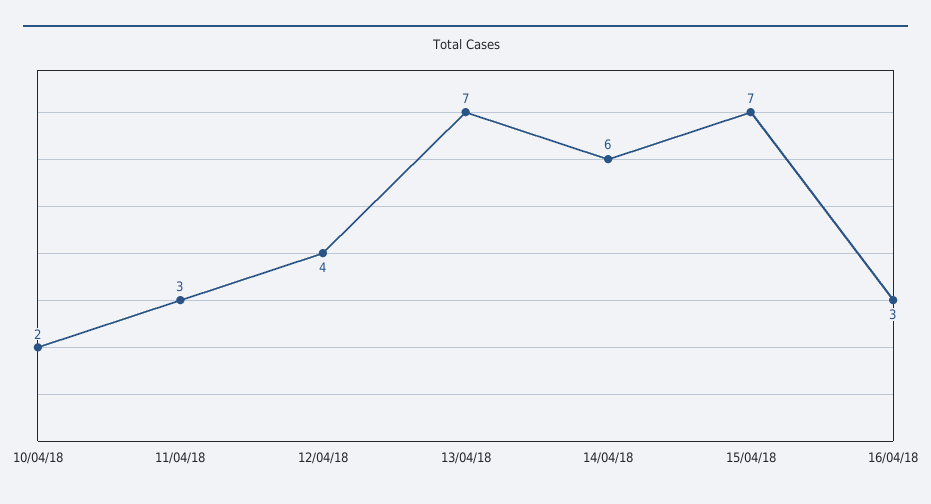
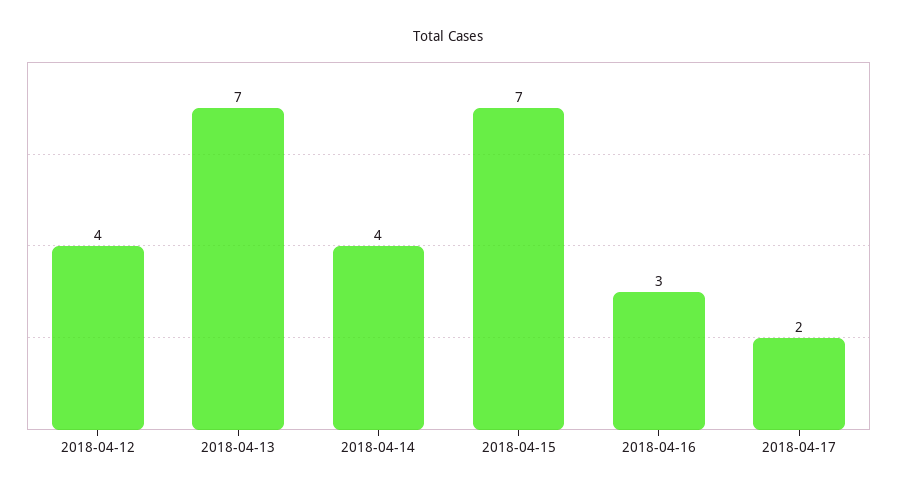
10/04/18: 2 -> none
11/04/18: 3 -> none
14/04/18: 6 -> 4
2018-04-17: none -> 2

